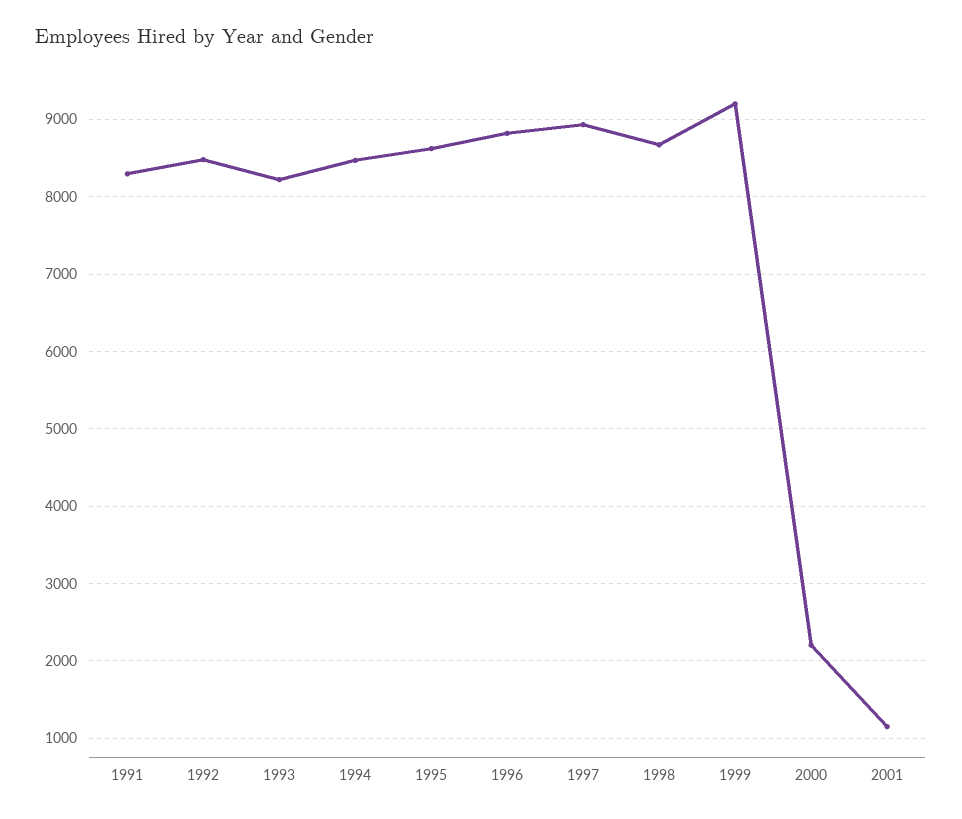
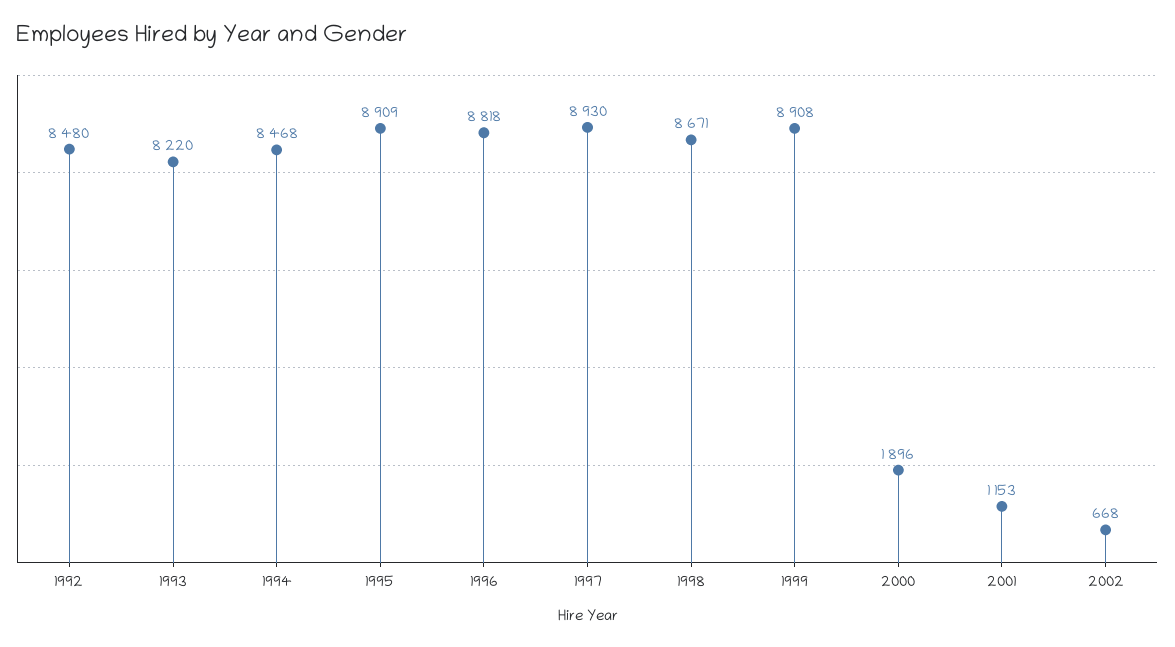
1991: 8300 -> none
1995: 8600 -> 8909
1999: 9200 -> 8908
2000: 2200 -> 1896
2002: none -> 668

